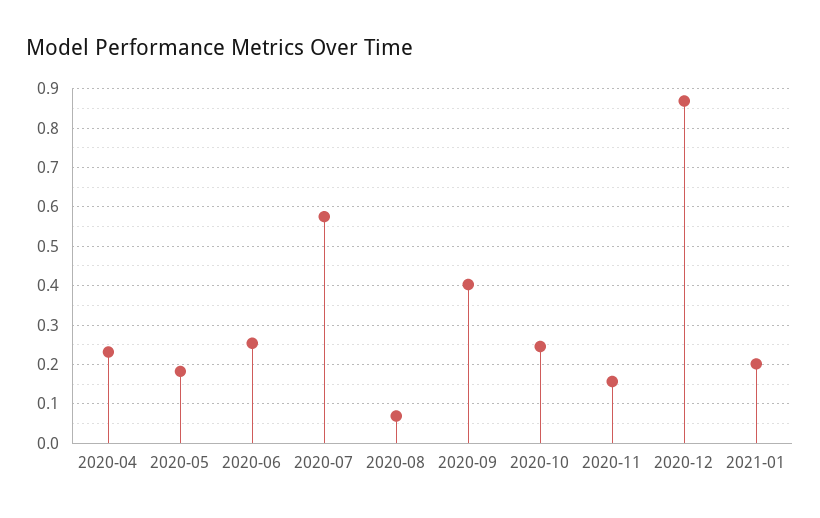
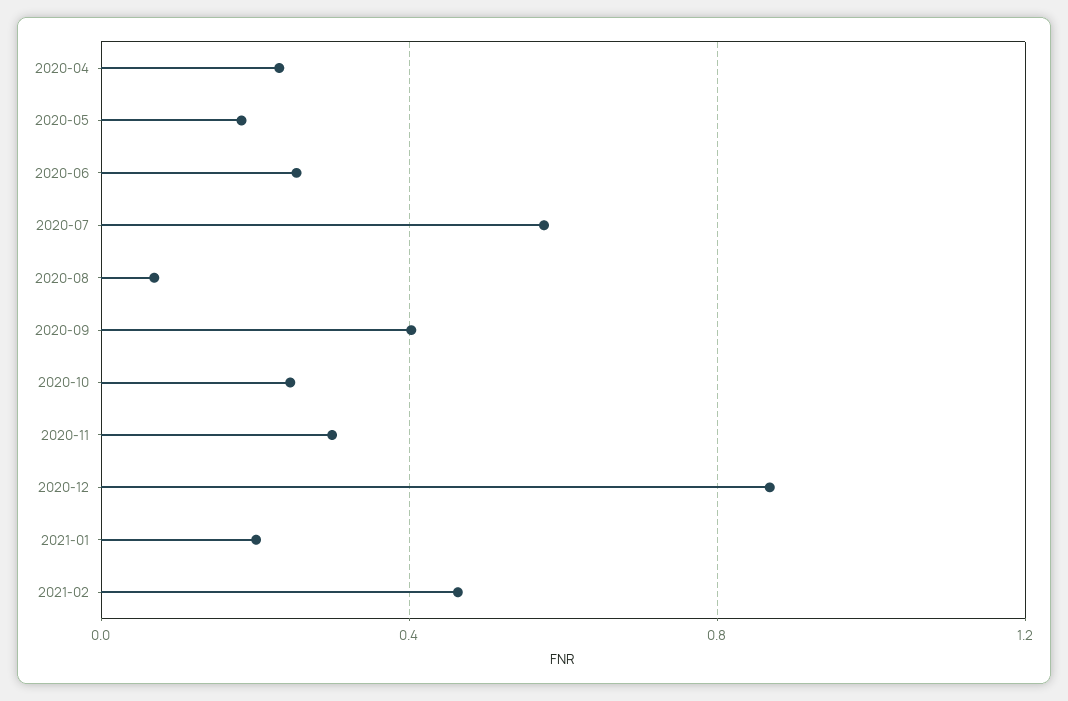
2020-11: 0.16 -> 0.3
2021-02: none -> 0.45

